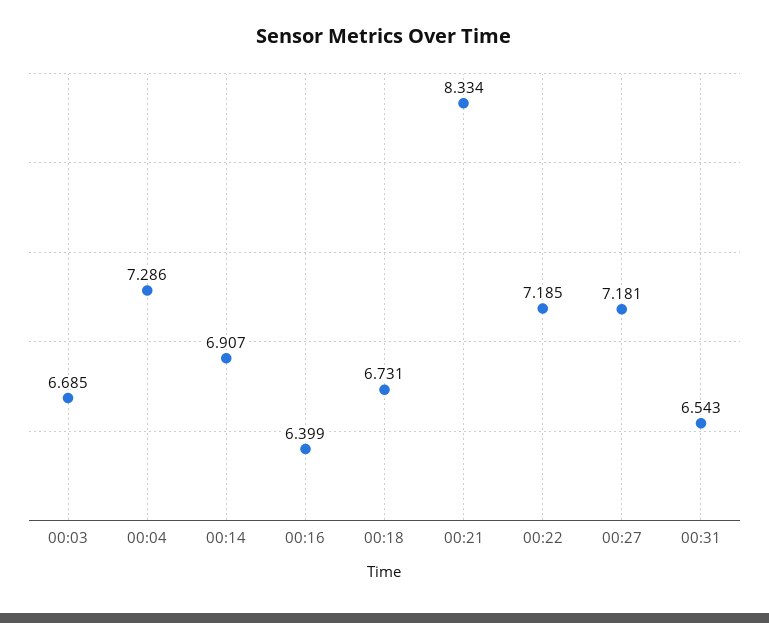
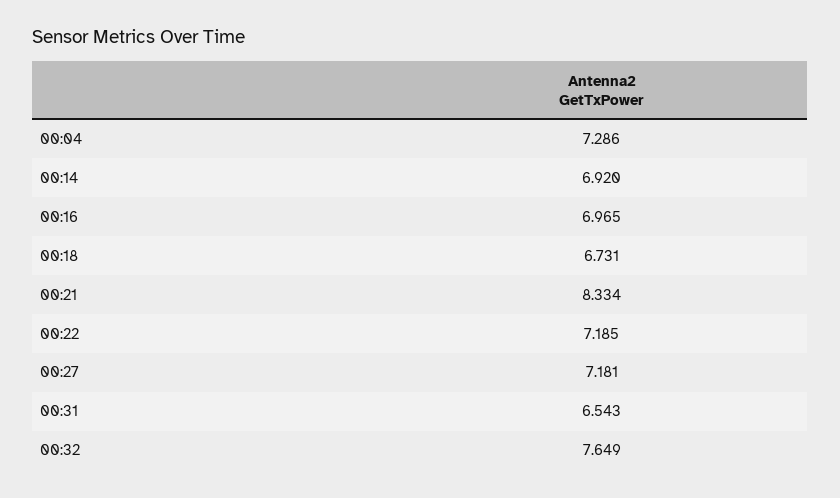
00:03: 6.685 -> none
00:14: 6.907 -> 6.92
00:16: 6.399 -> 6.965
00:32: none -> 7.649

